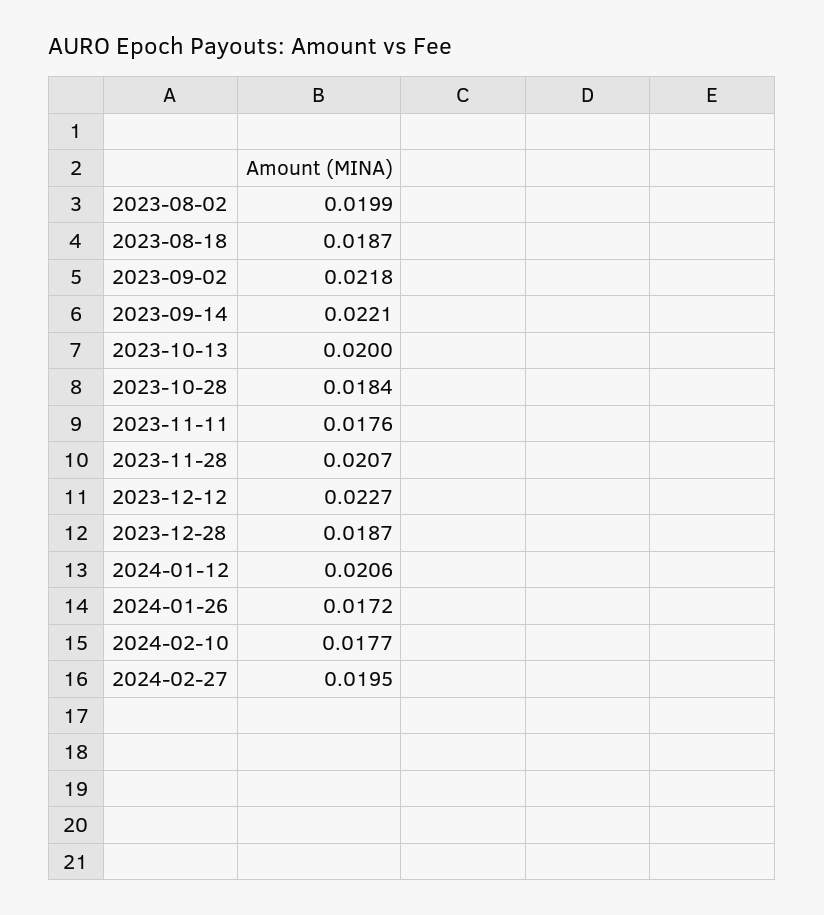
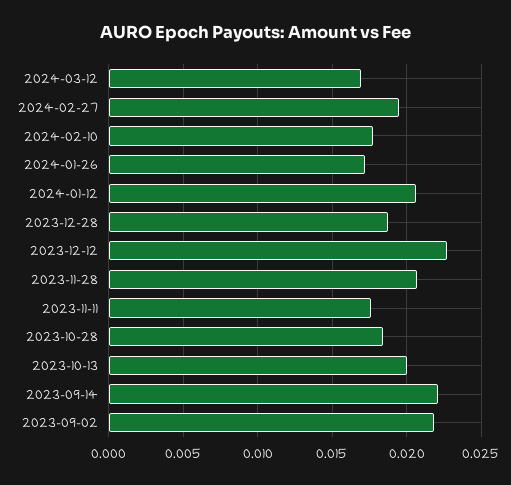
2023-08-02: 0.0199 -> none
2023-08-18: 0.0187 -> none
2024-03-12: none -> 0.017

